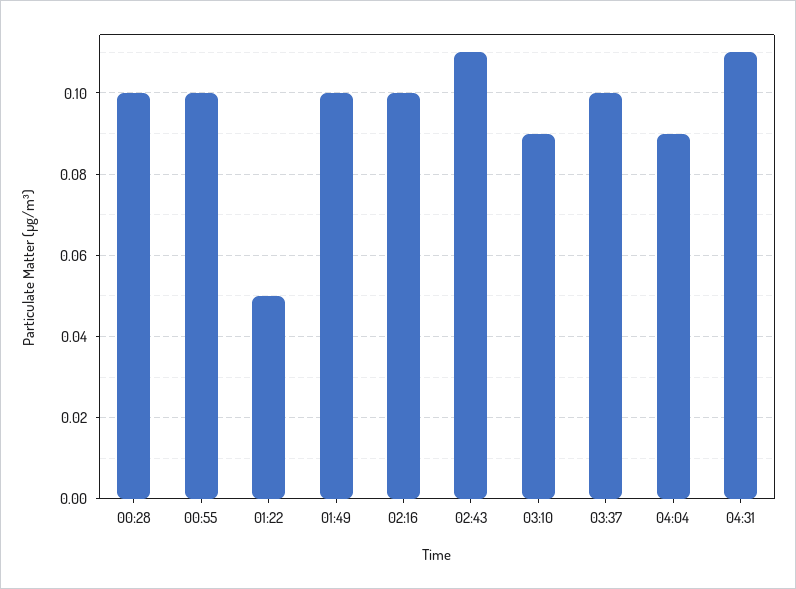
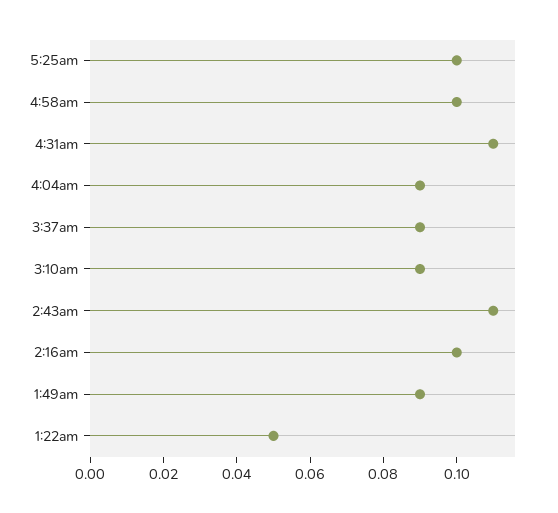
00:28: 0.1 -> none
00:55: 0.1 -> none
01:49: 0.1 -> 0.09
03:37: 0.1 -> 0.09
5:25am: none -> 0.1
4:58am: none -> 0.1

